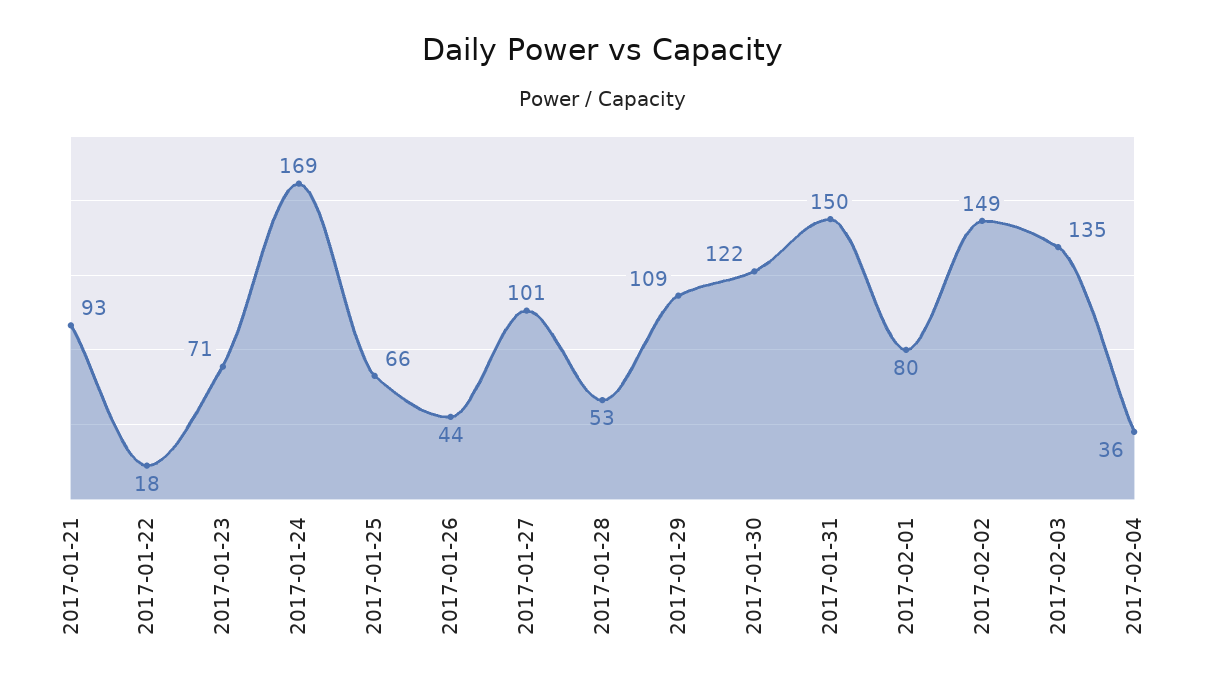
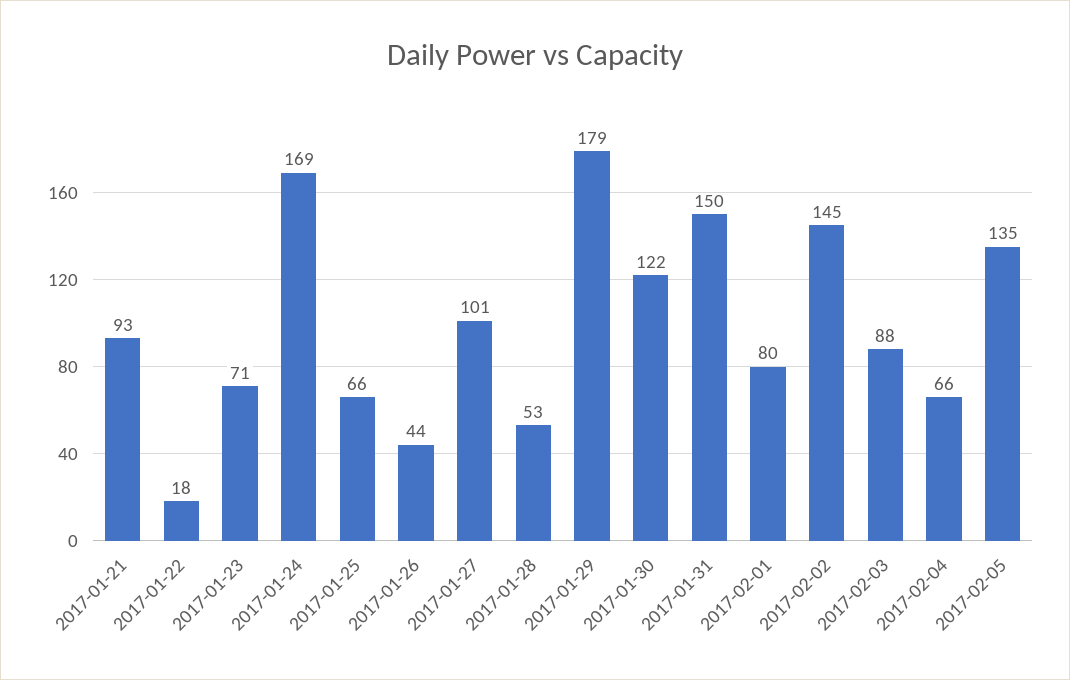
2017-01-29: 109 -> 179
2017-02-02: 149 -> 145
2017-02-03: 135 -> 88
2017-02-04: 36 -> 66
2017-02-05: none -> 135

